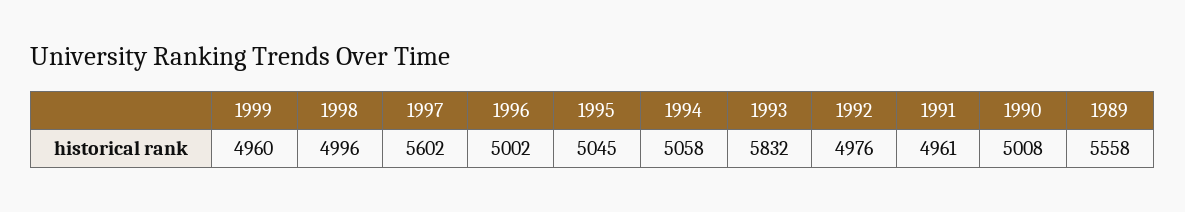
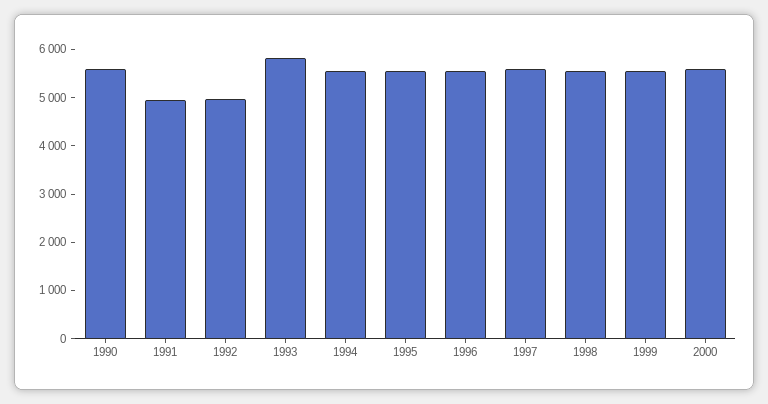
1999: 4960 -> 5600
1998: 4996 -> 5600
1996: 5002 -> 5600
1995: 5045 -> 5600
1994: 5058 -> 5600
1990: 5008 -> 5600
1989: 5558 -> none
2000: none -> 5600

